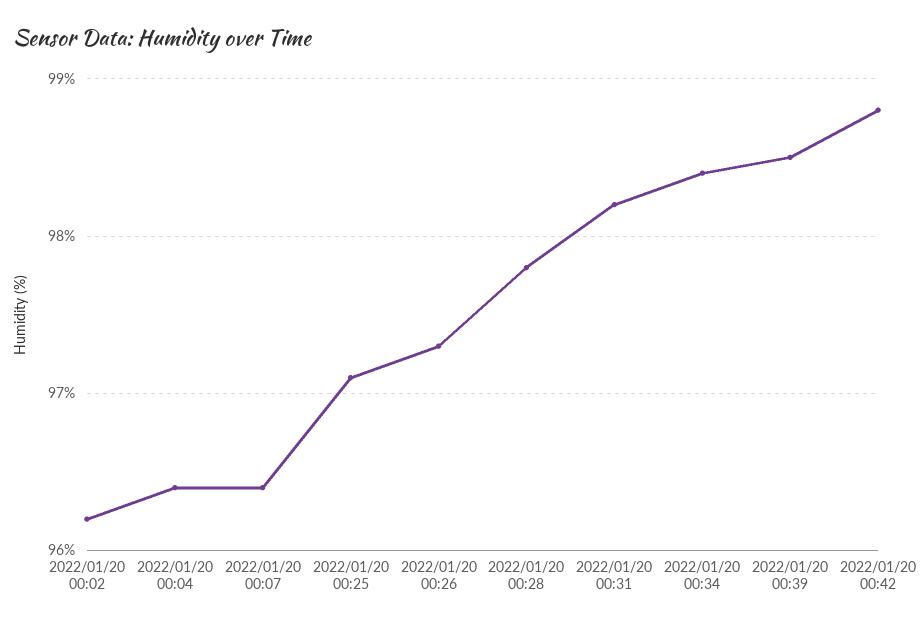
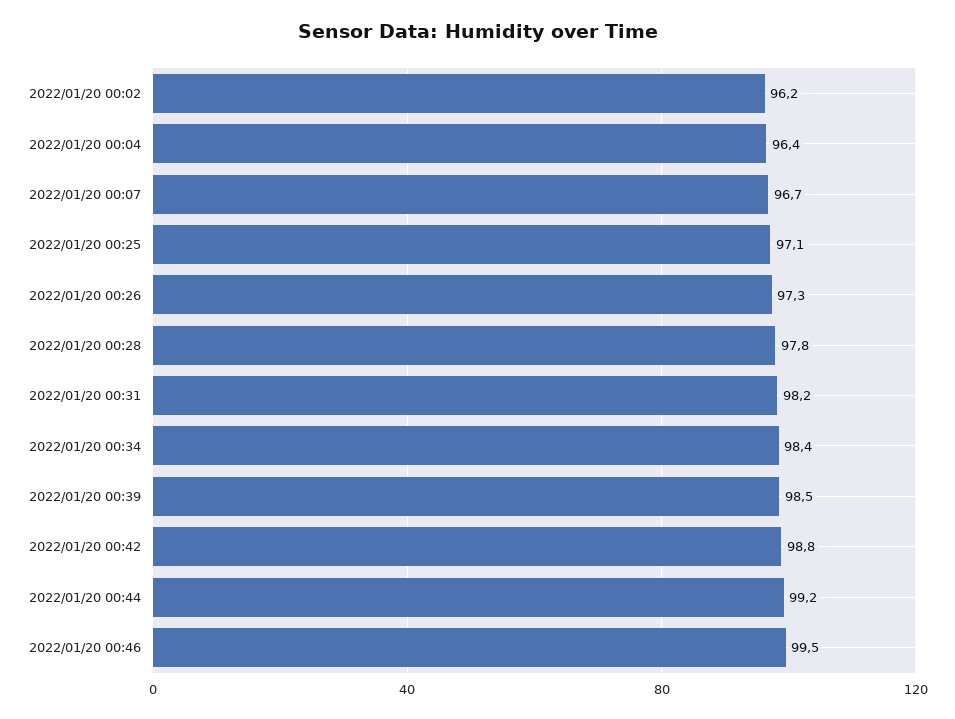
2022/01/20 00:07: 96.4 -> 96.7
2022/01/20 00:44: none -> 99.2
2022/01/20 00:46: none -> 99.5

